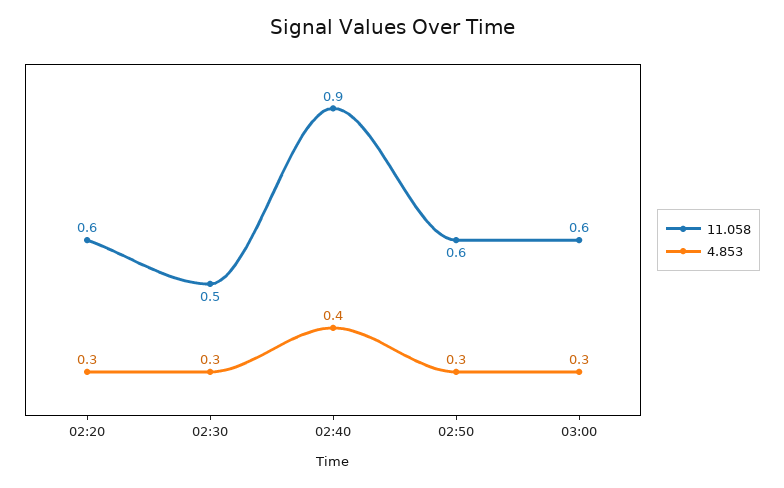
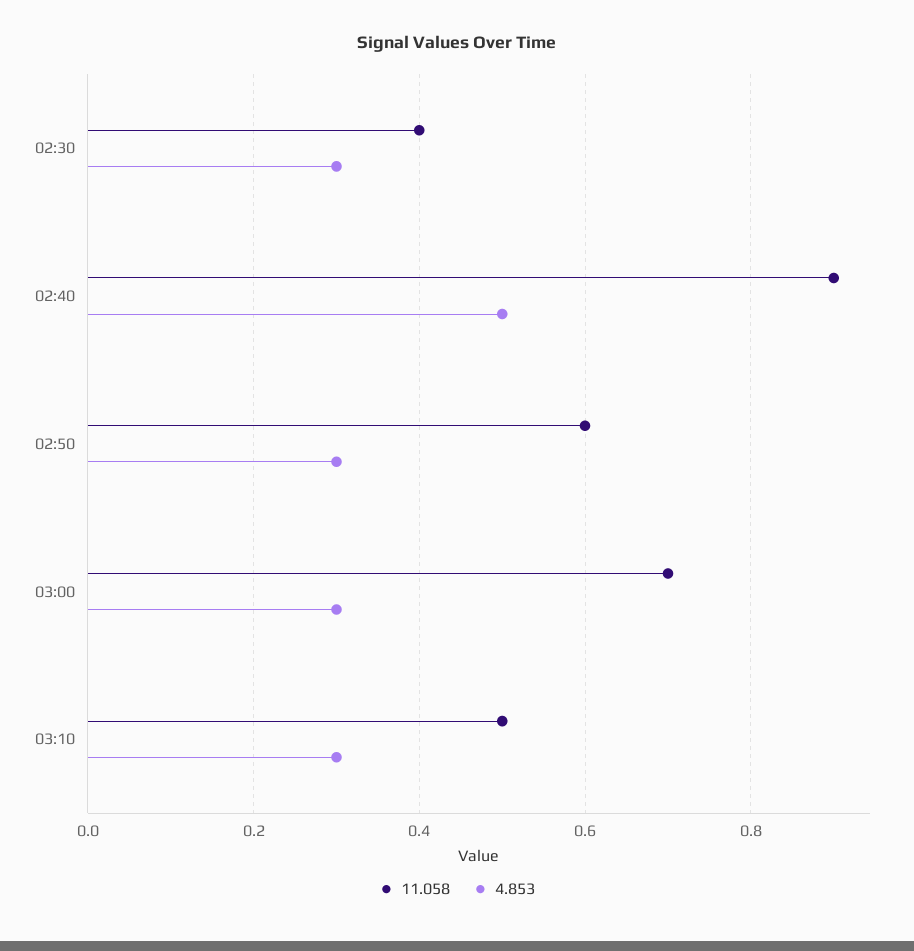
11.058, 02:20: 0.6 -> none
4.853, 02:20: 0.3 -> none
11.058, 02:30: 0.5 -> 0.4
4.853, 02:40: 0.4 -> 0.5
11.058, 03:00: 0.6 -> 0.7
11.058, 03:10: none -> 0.5
4.853, 03:10: none -> 0.3

